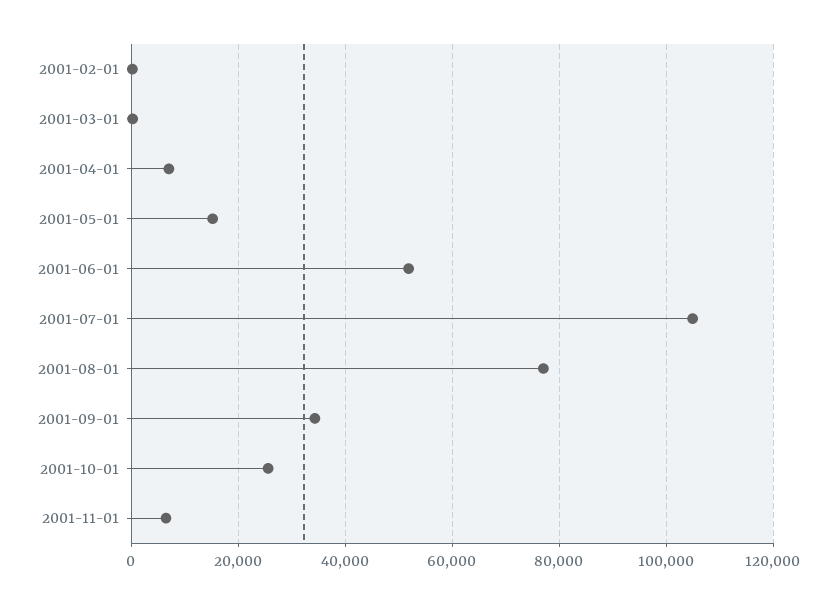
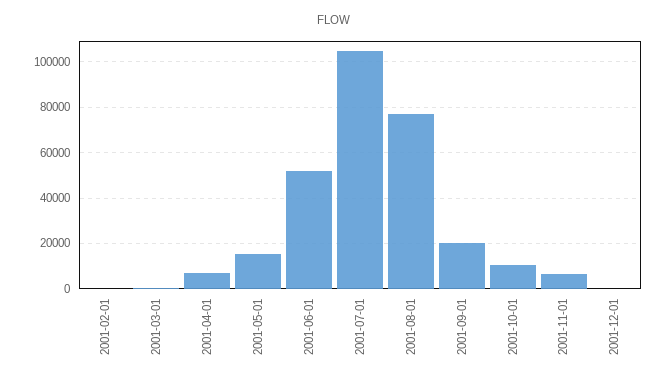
2001-09-01: 34000 -> 20000
2001-10-01: 26000 -> 10000
2001-12-01: none -> 0

